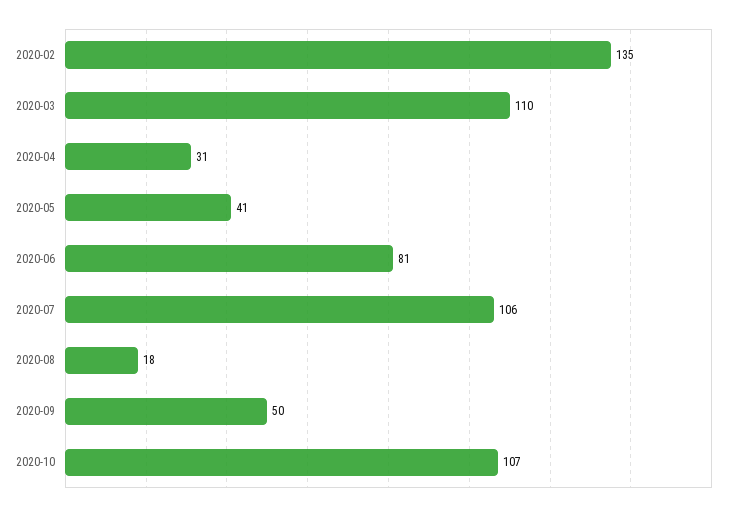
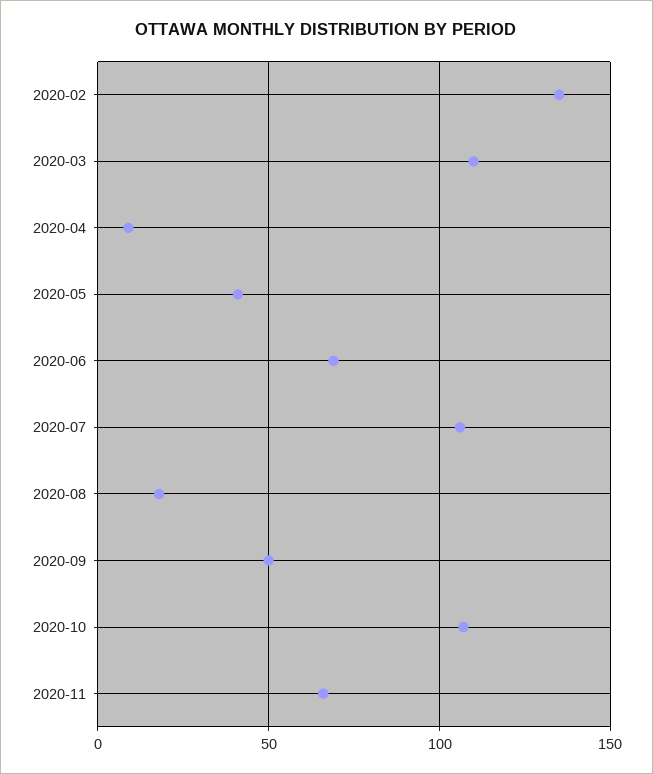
2020-04: 31 -> 10
2020-06: 81 -> 70
2020-11: none -> 65

